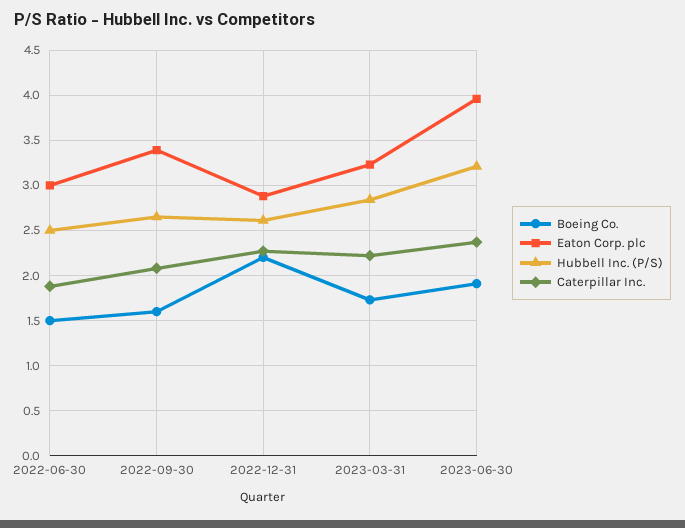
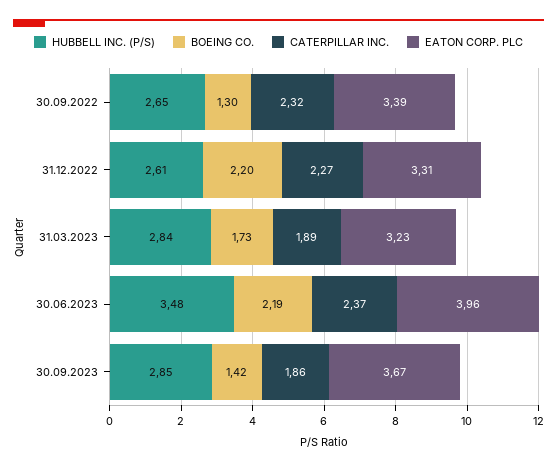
Boeing Co., 2022-06-30: 1.5 -> none
Eaton Corp. plc, 2022-06-30: 3 -> none
Hubbell Inc. (P/S), 2022-06-30: 2.5 -> none
Caterpillar Inc., 2022-06-30: 1.9 -> none
Boeing Co., 2022-09-30: 1.6 -> 1.3
Caterpillar Inc., 2022-09-30: 2.1 -> 2.32
Eaton Corp. plc, 2022-12-31: 2.9 -> 3.31
Caterpillar Inc., 2023-03-31: 2.2 -> 1.89
Boeing Co., 2023-06-30: 1.9 -> 2.19
Hubbell Inc. (P/S), 2023-06-30: 3.2 -> 3.48
Hubbell Inc. (P/S), 30.09.2023: none -> 2.85
Boeing Co., 30.09.2023: none -> 1.42
Caterpillar Inc., 30.09.2023: none -> 1.86
Eaton Corp. plc, 30.09.2023: none -> 3.67

